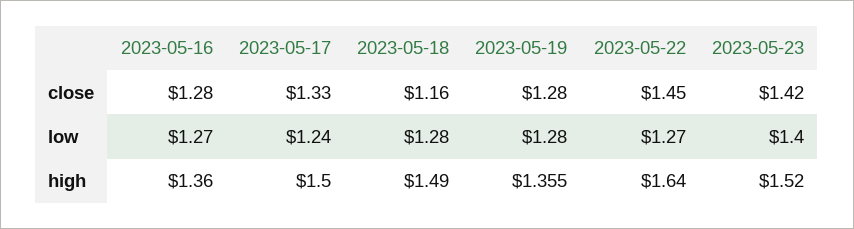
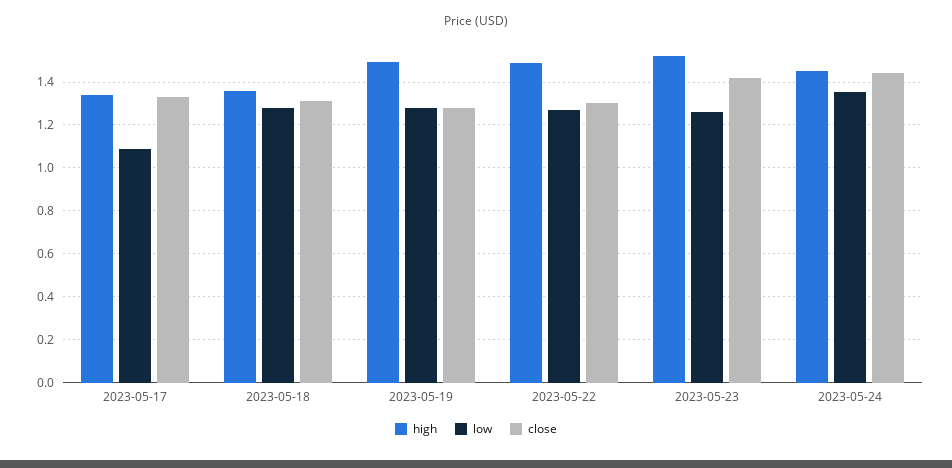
close, 2023-05-16: 1.28 -> none
close, 2023-05-18: 1.16 -> 1.3
close, 2023-05-22: 1.45 -> 1.3
low, 2023-05-16: 1.27 -> none
low, 2023-05-17: 1.24 -> 1.1
low, 2023-05-23: 1.4 -> 1.25
high, 2023-05-16: 1.36 -> none
high, 2023-05-17: 1.5 -> 1.35
high, 2023-05-18: 1.49 -> 1.35
high, 2023-05-19: 1.355 -> 1.5
high, 2023-05-22: 1.64 -> 1.5
high, 2023-05-24: none -> 1.45
low, 2023-05-24: none -> 1.35
close, 2023-05-24: none -> 1.45

